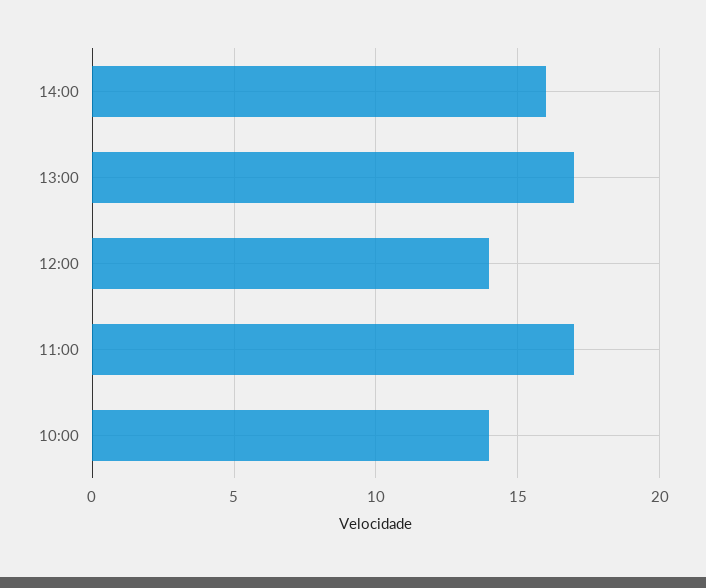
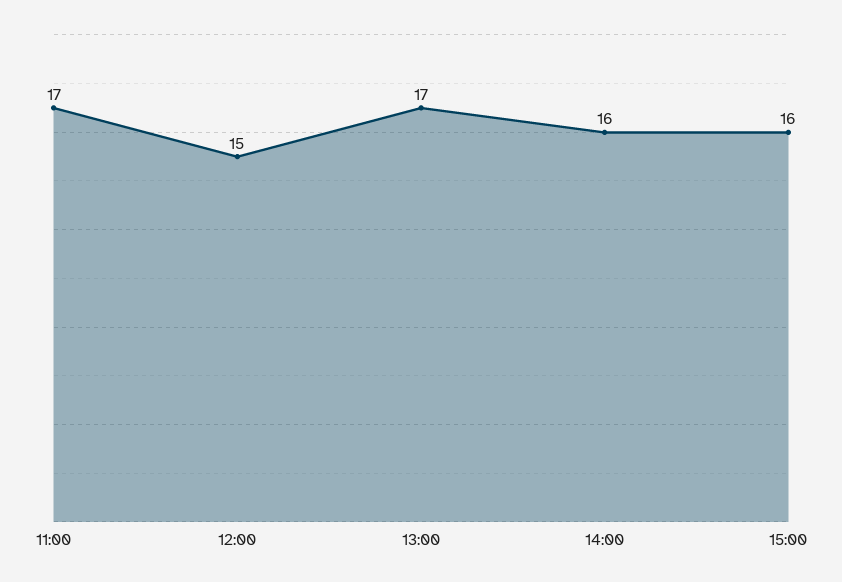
12:00: 14 -> 15
10:00: 14 -> none
15:00: none -> 16

